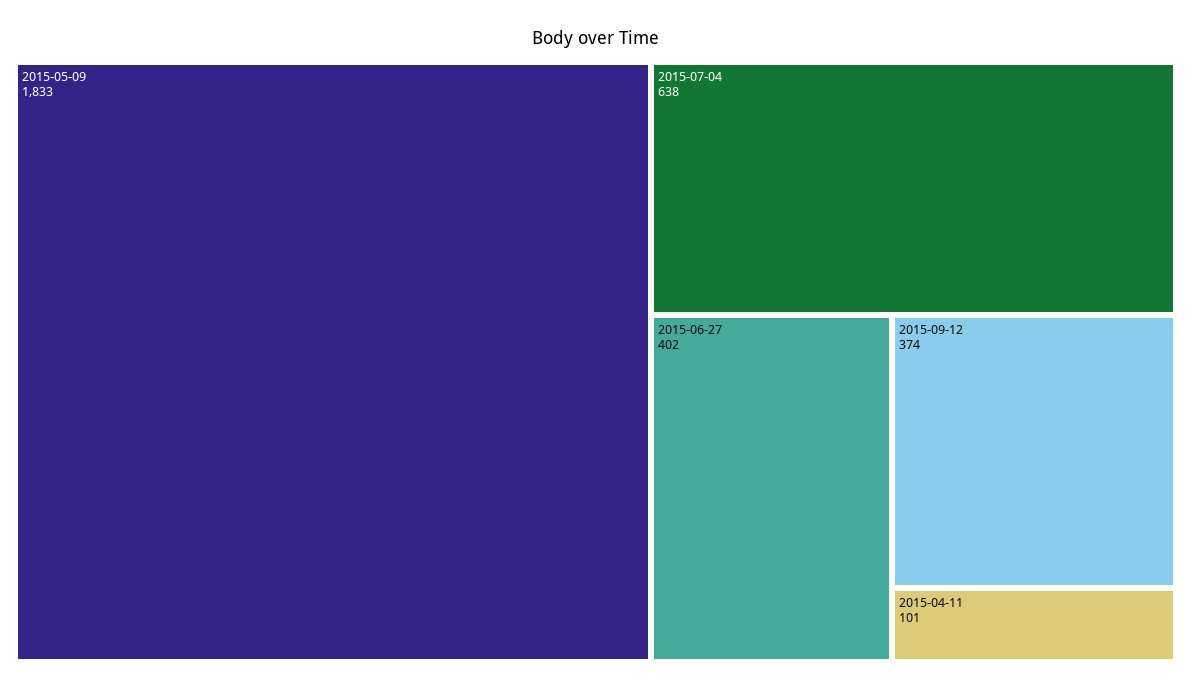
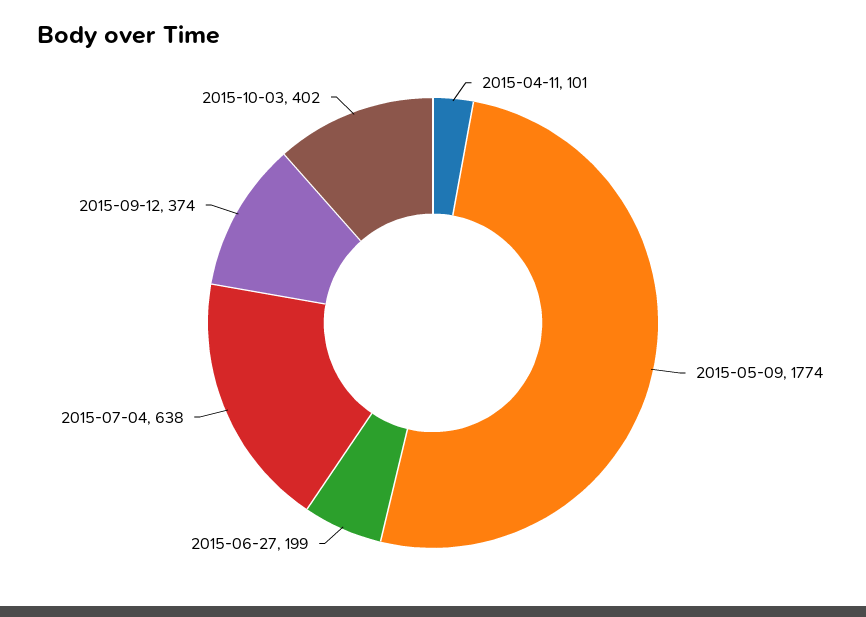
2015-05-09: 1833 -> 1774
2015-06-27: 402 -> 199
2015-10-03: none -> 402

